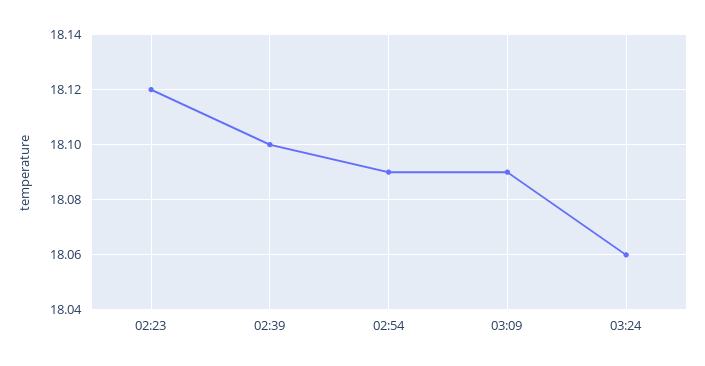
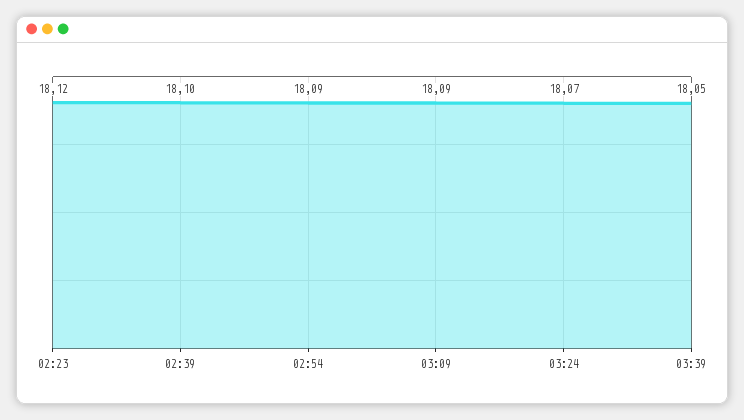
03:24: 18.06 -> 18.07
03:39: none -> 18.05

